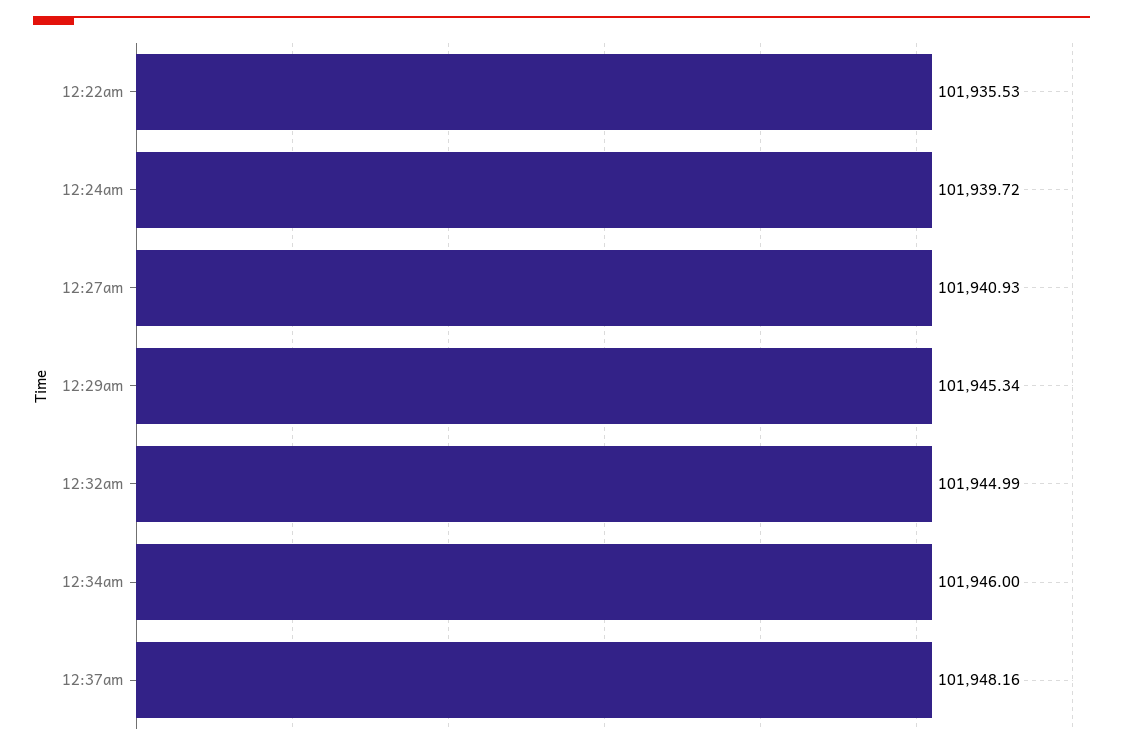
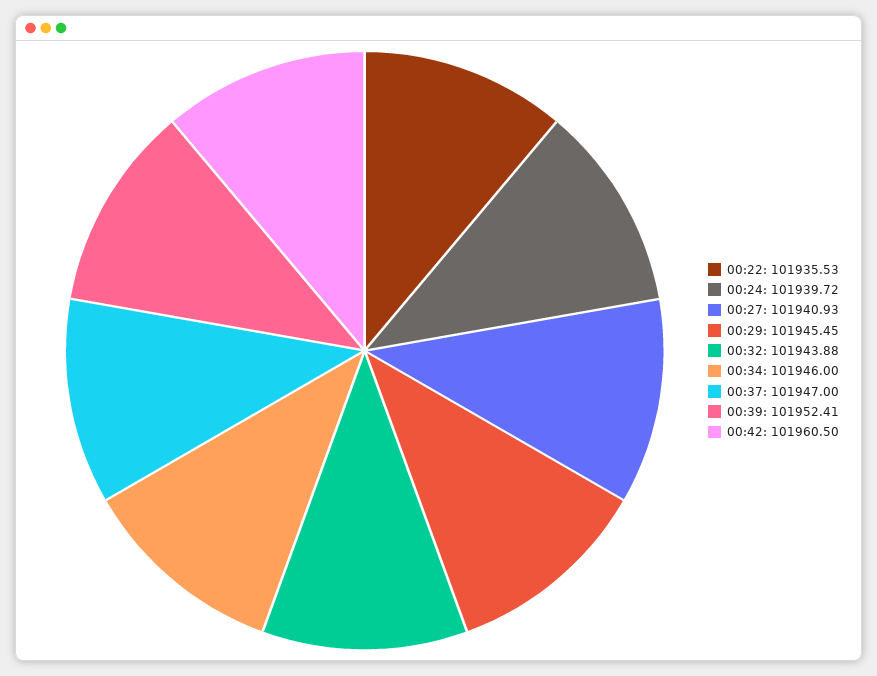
12:29am: 101945.34 -> 101945.45
12:32am: 101944.99 -> 101943.88
12:37am: 101948.16 -> 101947
00:39: none -> 101952.41
00:42: none -> 101960.5

